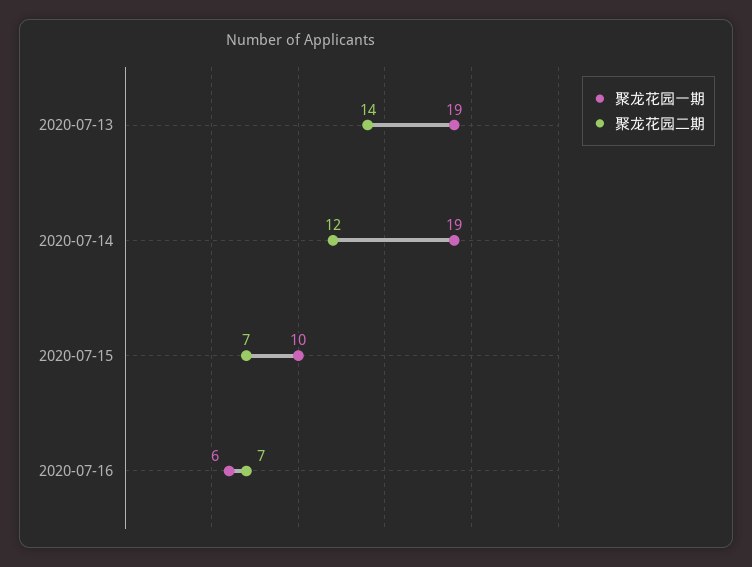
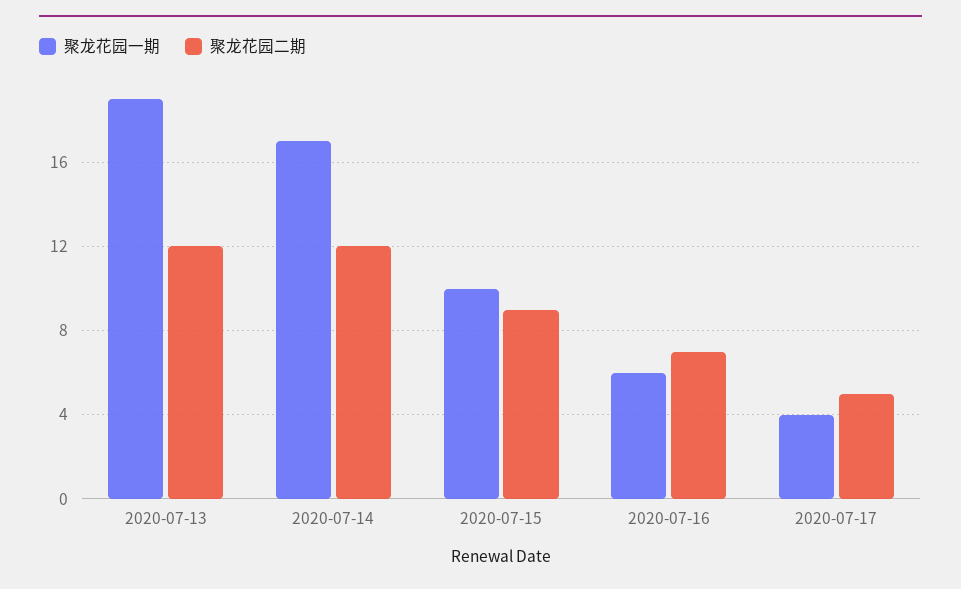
聚龙花园二期, 2020-07-13: 14 -> 12
聚龙花园一期, 2020-07-14: 19 -> 17
聚龙花园二期, 2020-07-15: 7 -> 9
聚龙花园一期, 2020-07-17: none -> 4
聚龙花园二期, 2020-07-17: none -> 5

